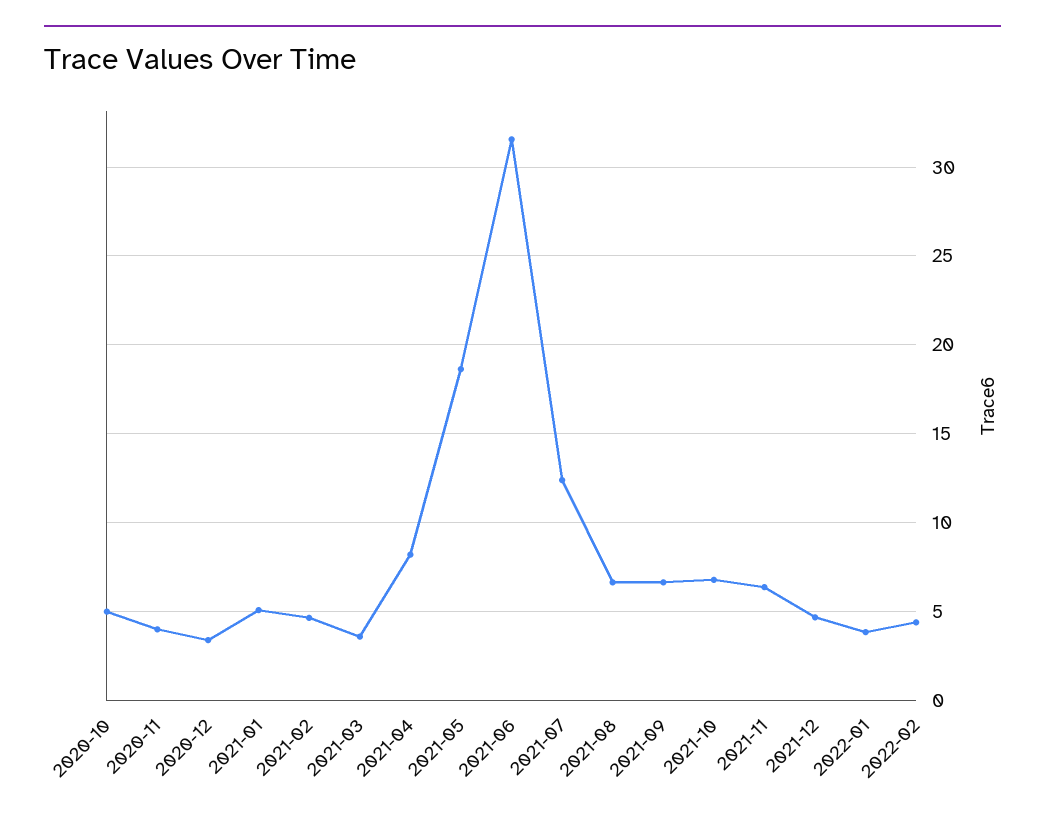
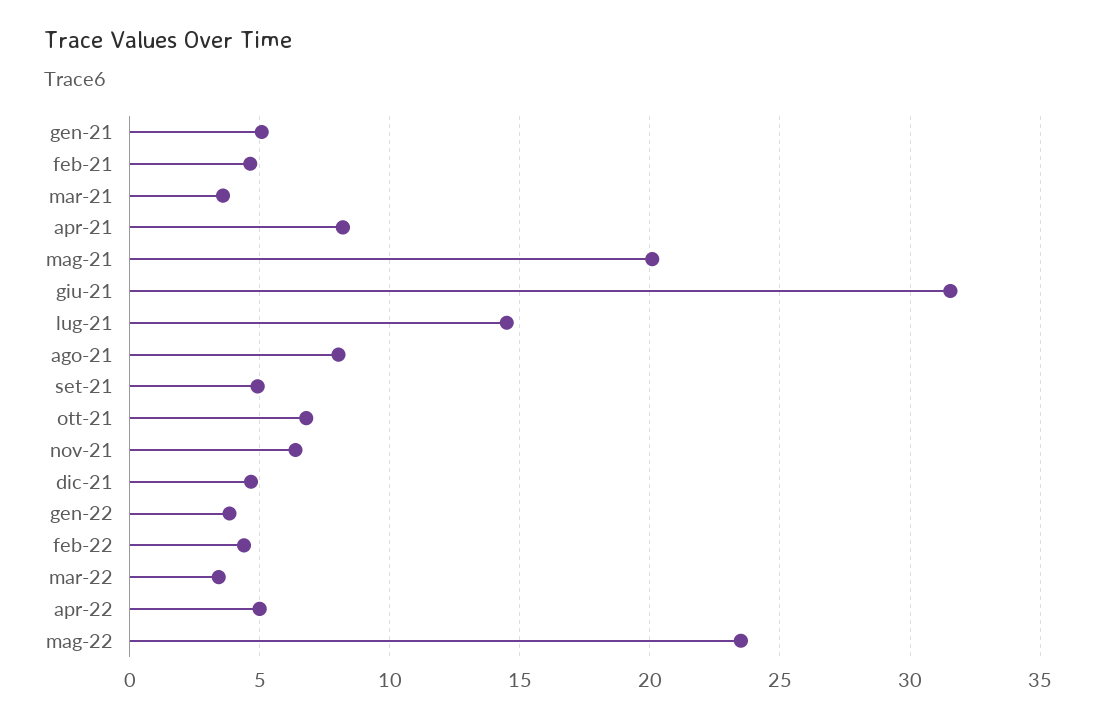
2020-10: 5 -> none
2020-11: 4 -> none
2020-12: 3.5 -> none
2021-05: 18.5 -> 20
2021-07: 12.5 -> 14.5
2021-08: 6.5 -> 8
2021-09: 6.5 -> 5
mar-22: none -> 3.5
apr-22: none -> 5
mag-22: none -> 23.5

